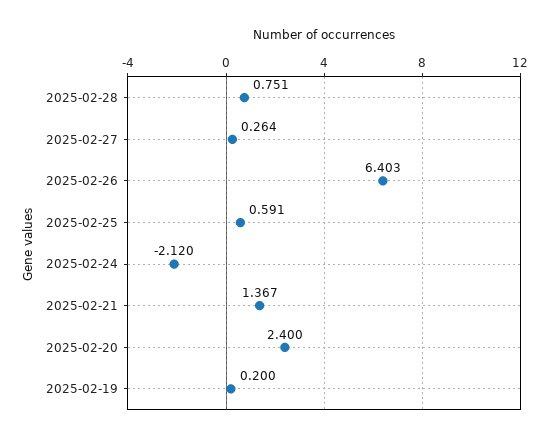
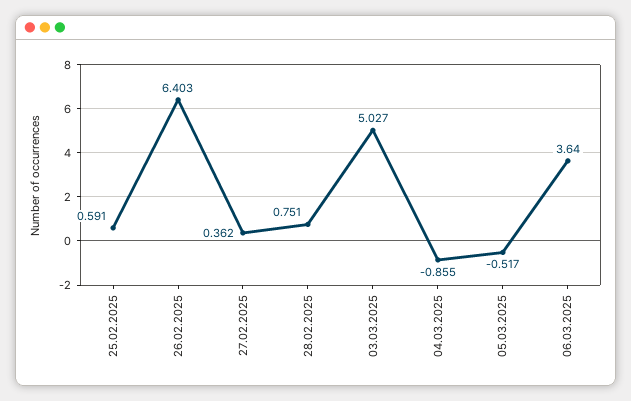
2025-02-27: 0.264 -> 0.362
2025-02-24: -2.12 -> none
2025-02-21: 1.367 -> none
2025-02-20: 2.4 -> none
2025-02-19: 0.2 -> none
03.03.2025: none -> 5.027
04.03.2025: none -> -0.855
05.03.2025: none -> -0.517
06.03.2025: none -> 3.64

